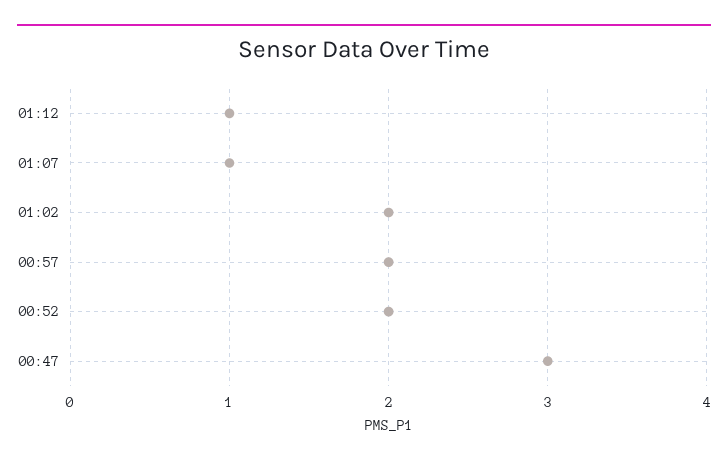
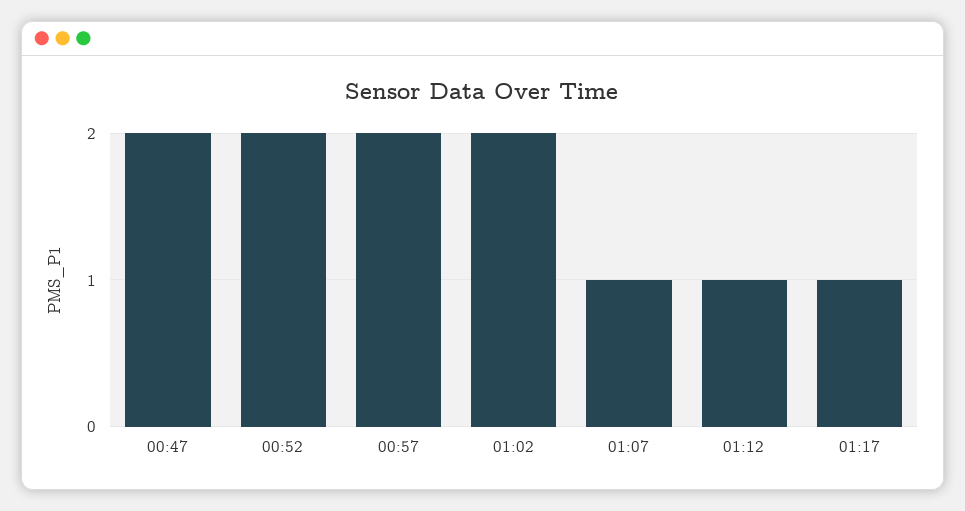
00:47: 3 -> 2
01:17: none -> 1

